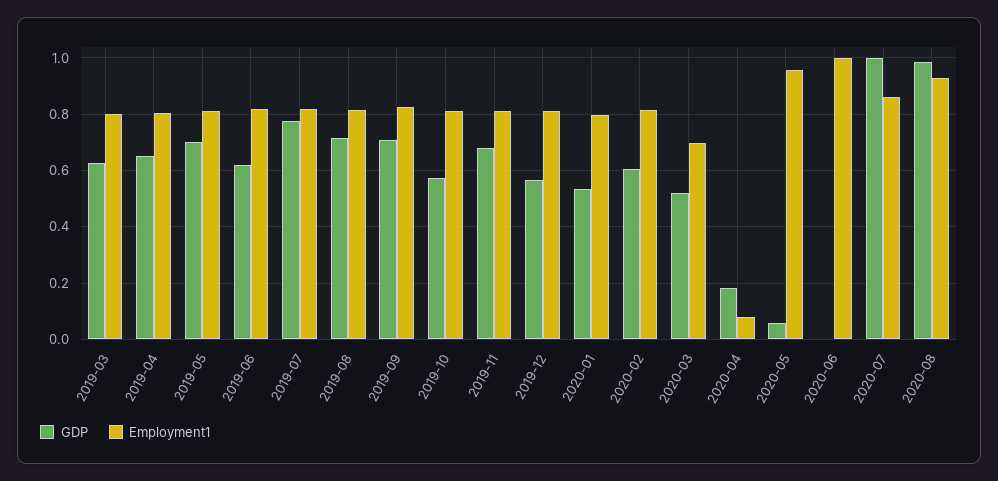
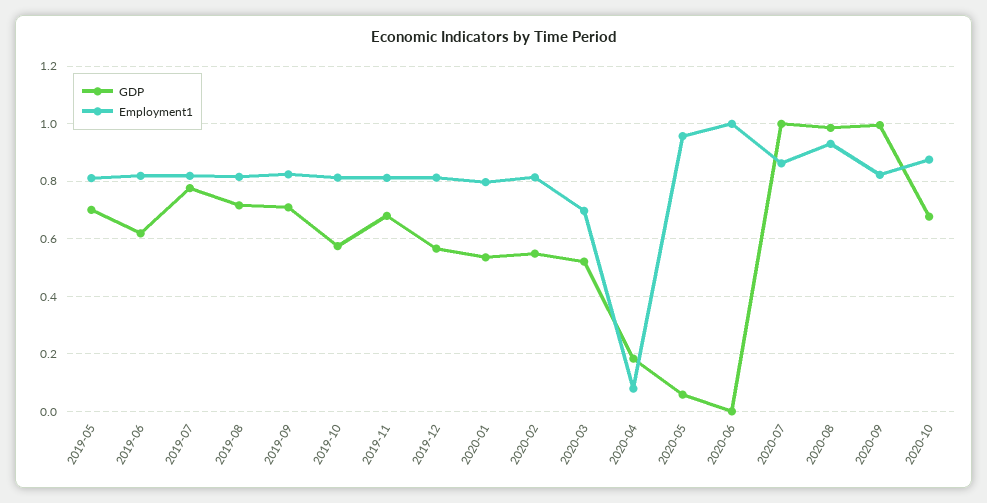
GDP, 2019-03: 0.625 -> none
Employment1, 2019-03: 0.8 -> none
GDP, 2019-04: 0.65 -> none
Employment1, 2019-04: 0.8 -> none
GDP, 2020-02: 0.6 -> 0.55
GDP, 2020-09: none -> 1
Employment1, 2020-09: none -> 0.825
GDP, 2020-10: none -> 0.675
Employment1, 2020-10: none -> 0.875

